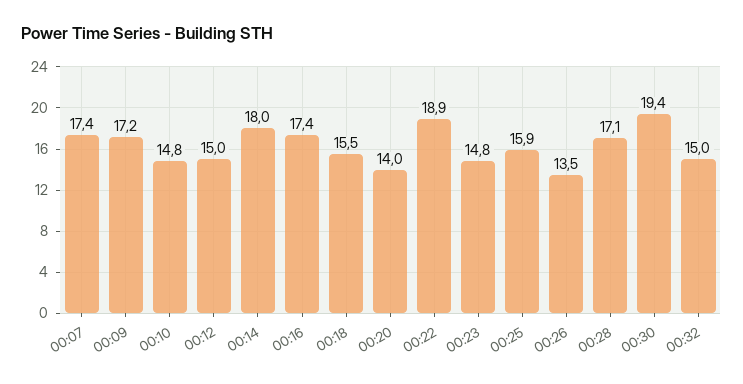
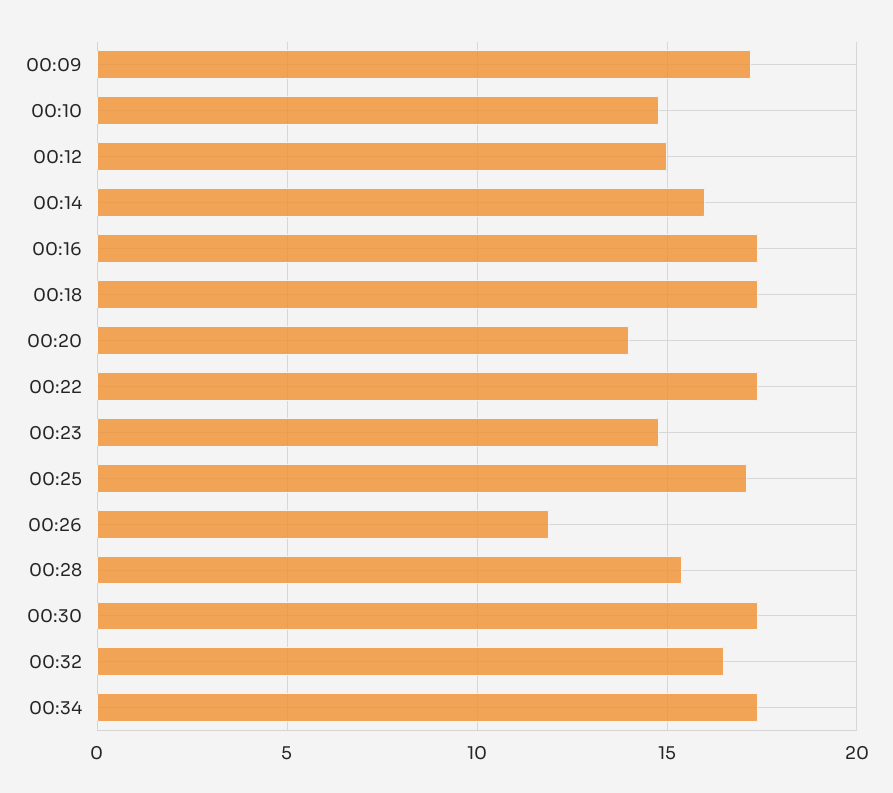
00:07: 17.4 -> none
00:14: 18 -> 16
00:18: 15.5 -> 17.5
00:22: 18.9 -> 17.5
00:25: 15.9 -> 17
00:26: 13.5 -> 12
00:28: 17.1 -> 15.5
00:30: 19.4 -> 17.5
00:32: 15 -> 16.5
00:34: none -> 17.5

